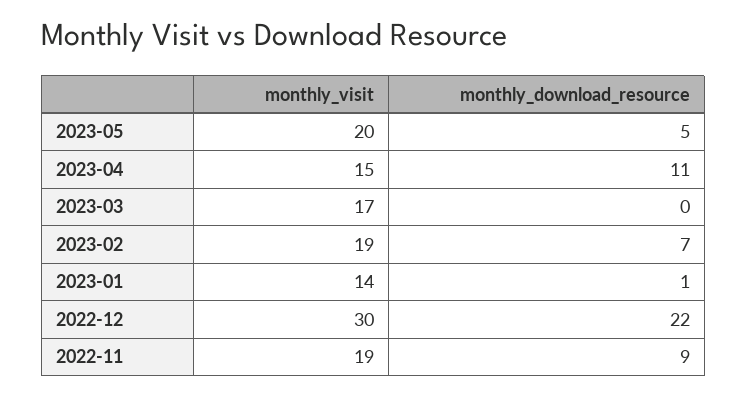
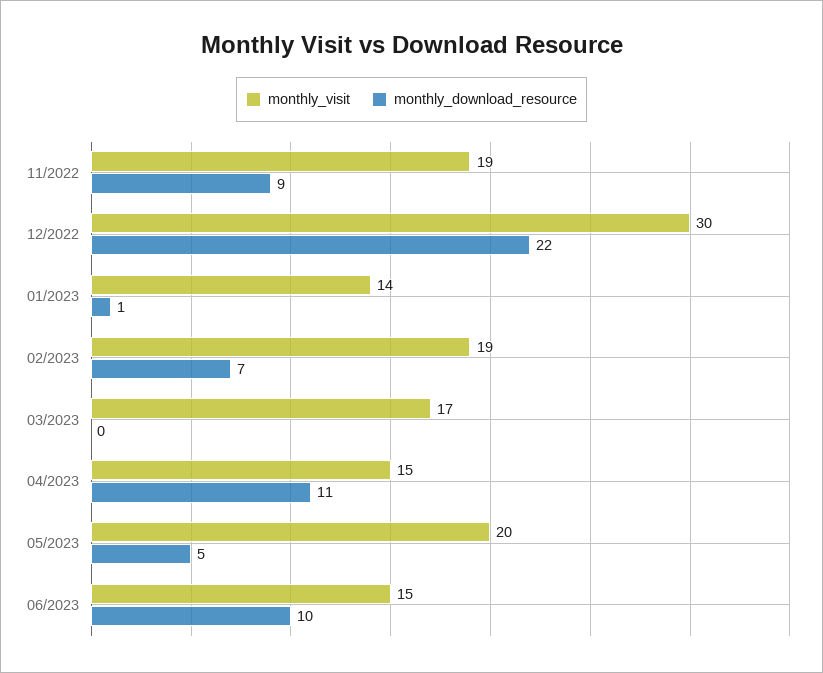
monthly_visit, 06/2023: none -> 15
monthly_download_resource, 06/2023: none -> 10

